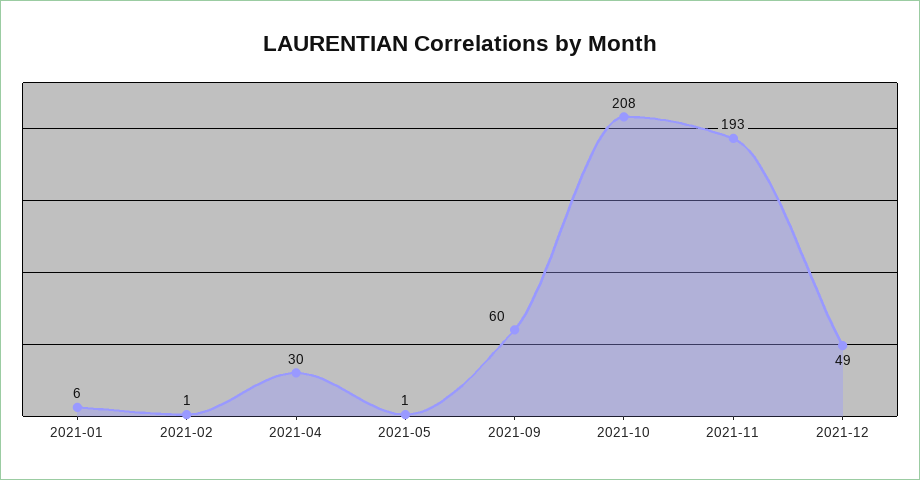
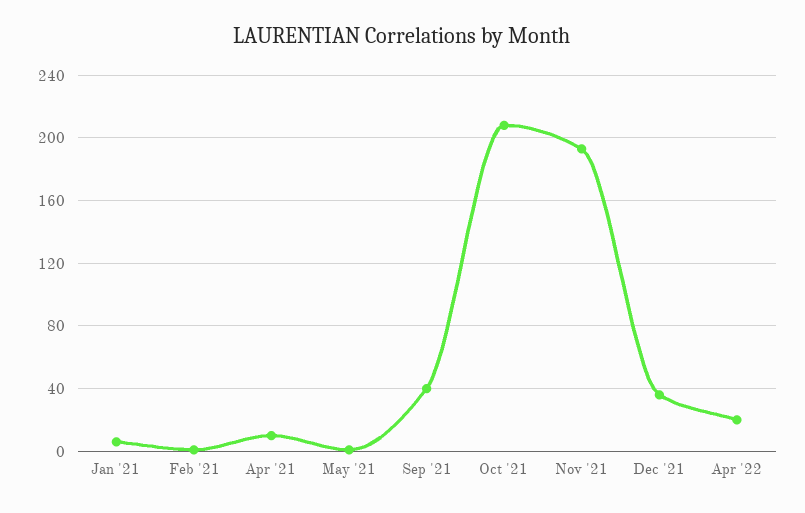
2021-04: 30 -> 10
2021-09: 60 -> 40
2021-12: 49 -> 35
Apr '22: none -> 20

